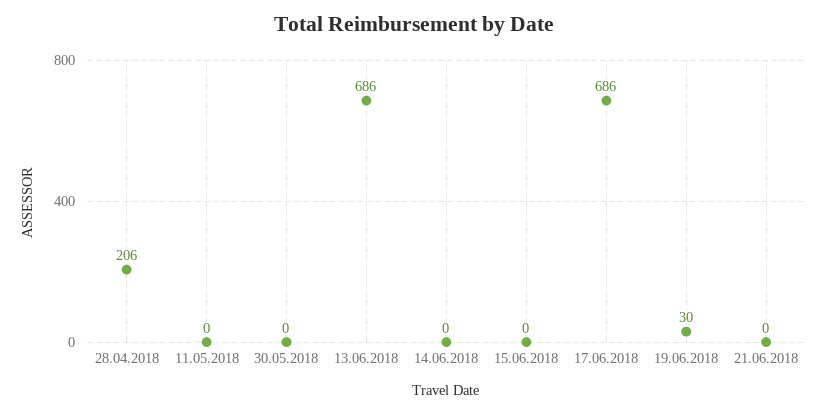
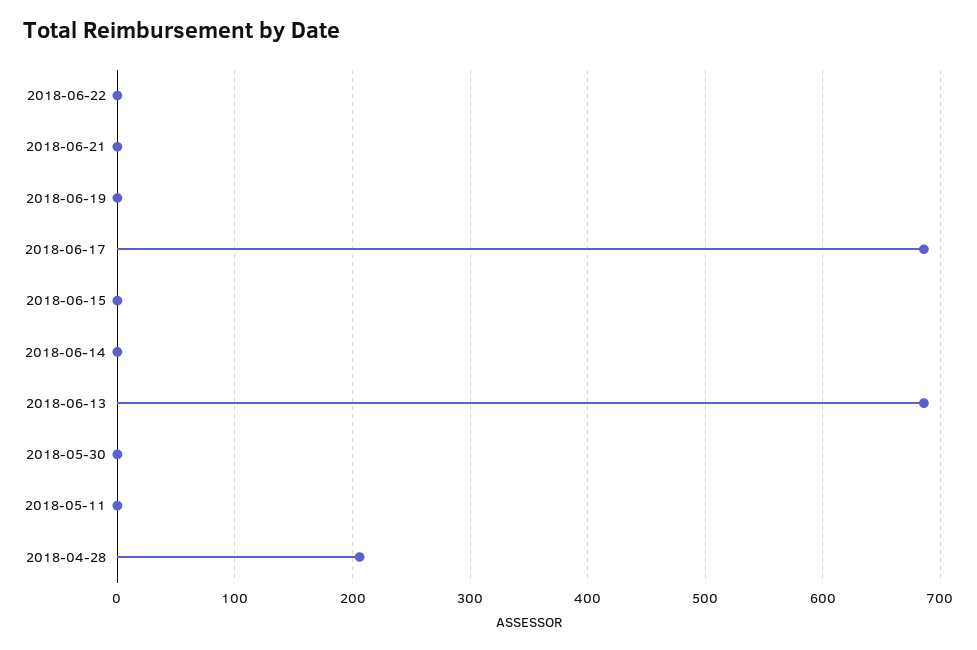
19.06.2018: 30 -> 0
2018-06-22: none -> 0

